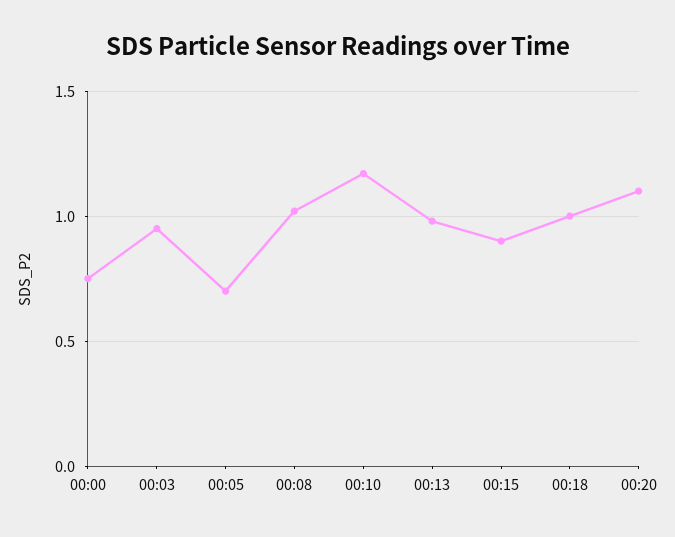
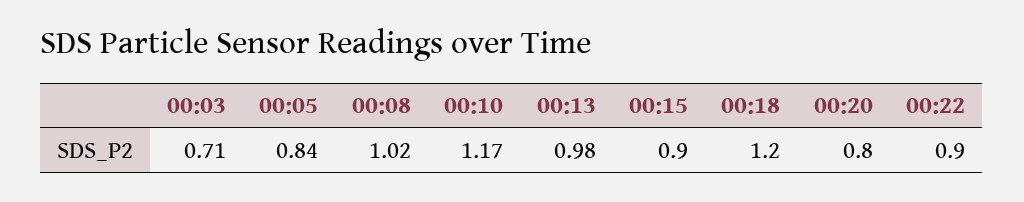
00:00: 0.75 -> none
00:03: 0.95 -> 0.71
00:05: 0.7 -> 0.84
00:18: 1 -> 1.2
00:20: 1.1 -> 0.8
00:22: none -> 0.9

